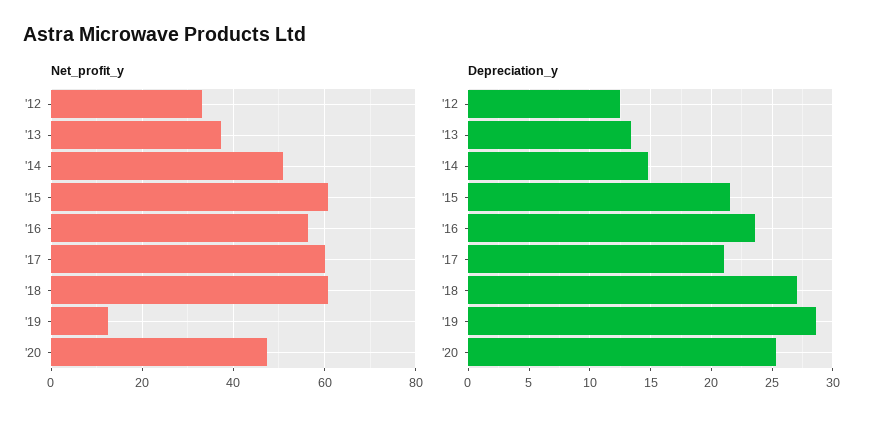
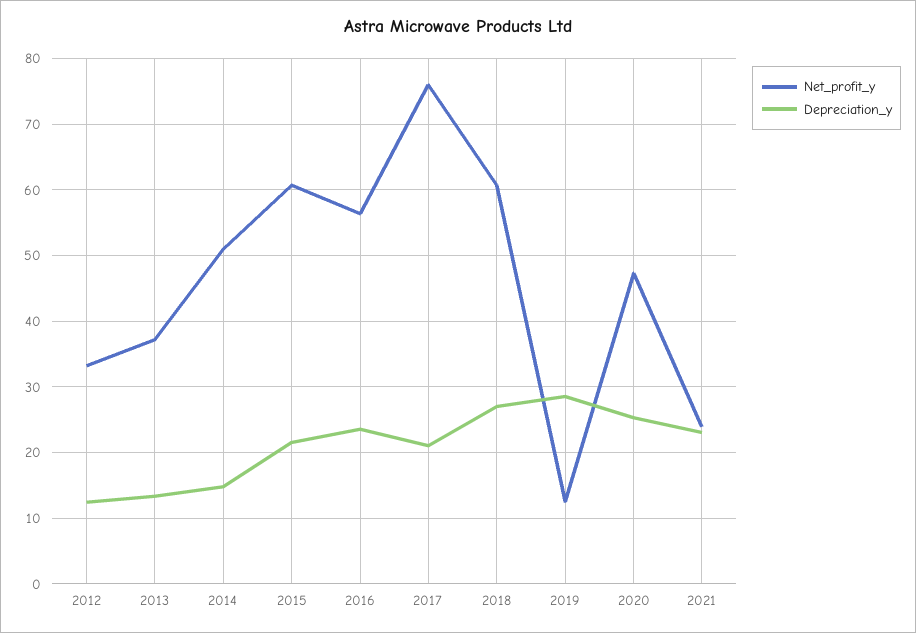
Net_profit_y, '17: 60 -> 76
Net_profit_y, 2021: none -> 24
Depreciation_y, 2021: none -> 23

